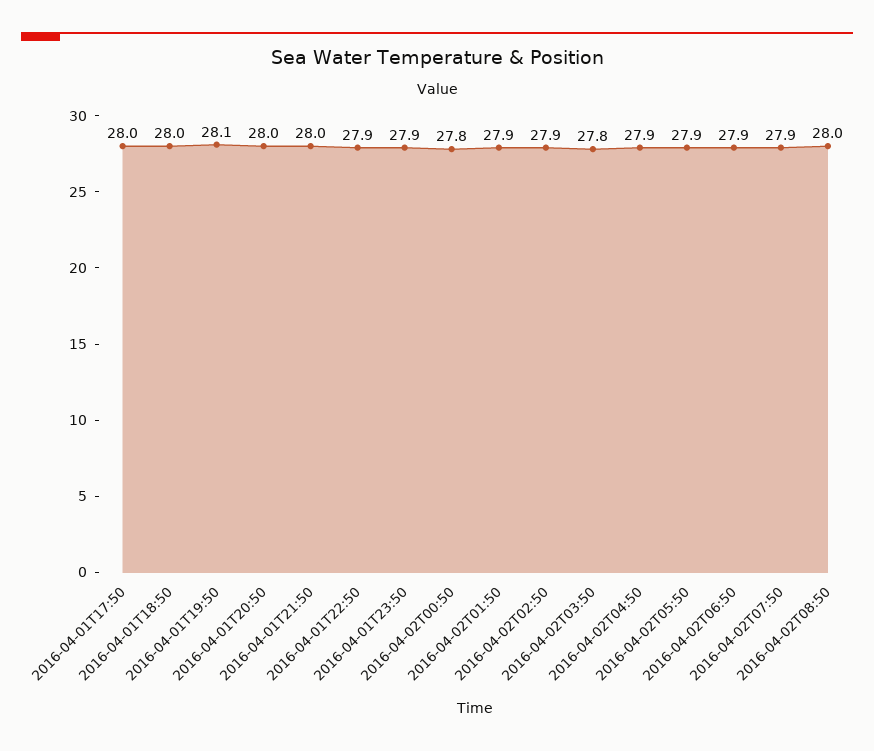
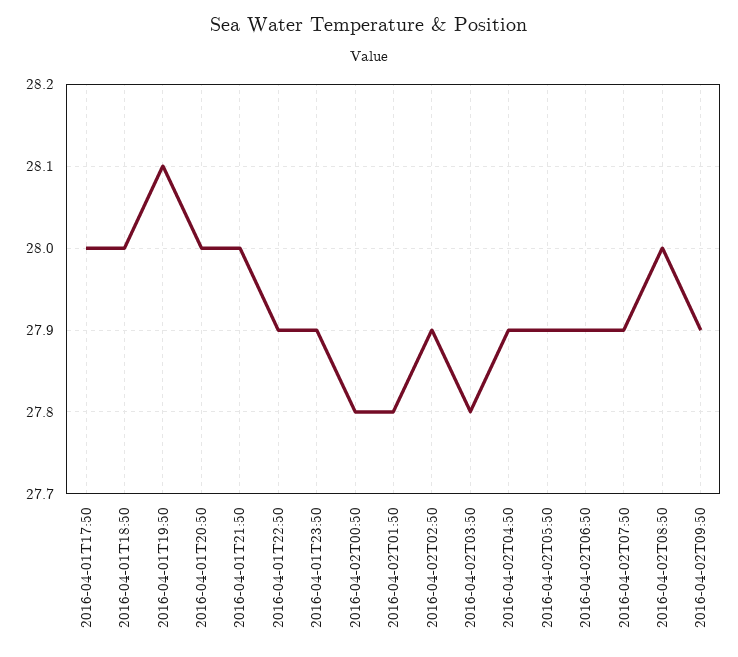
2016-04-02T01:50: 27.9 -> 27.8
2016-04-02T09:50: none -> 27.9

